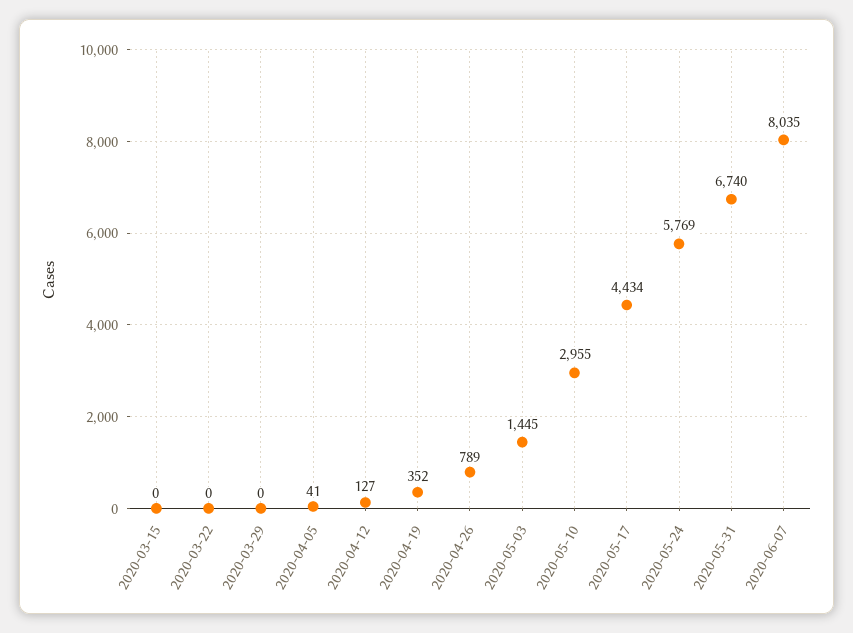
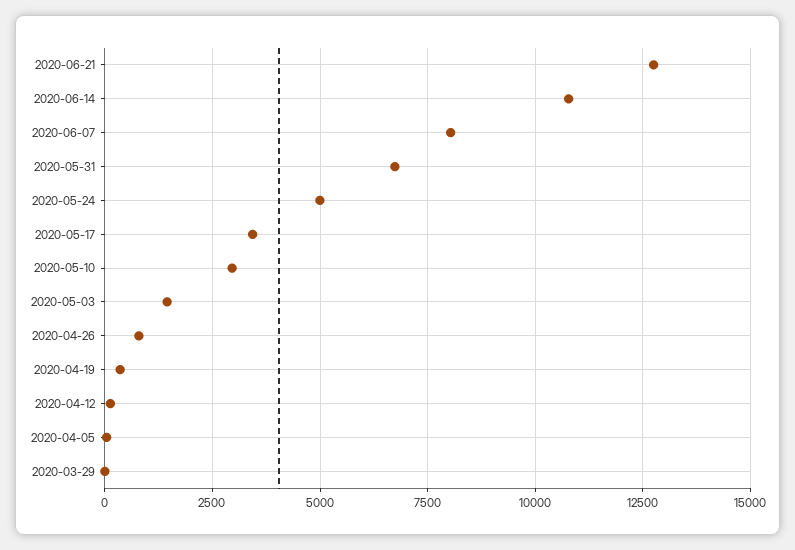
2020-03-15: 0 -> none
2020-03-22: 0 -> none
2020-05-17: 4434 -> 3500
2020-05-24: 5769 -> 5000
2020-06-21: none -> 12750
2020-06-14: none -> 10750

